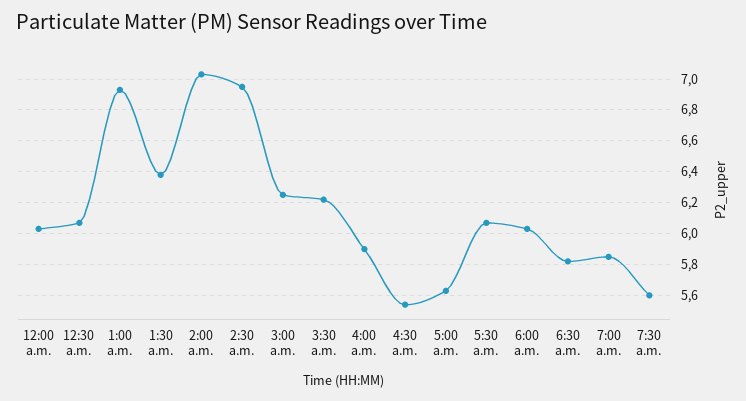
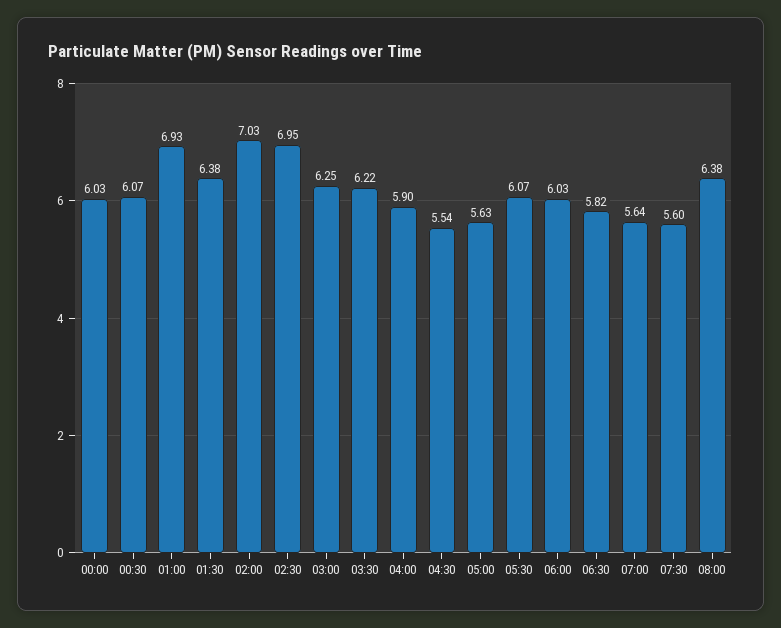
7:00 a.m.: 5.85 -> 5.64
08:00: none -> 6.38

